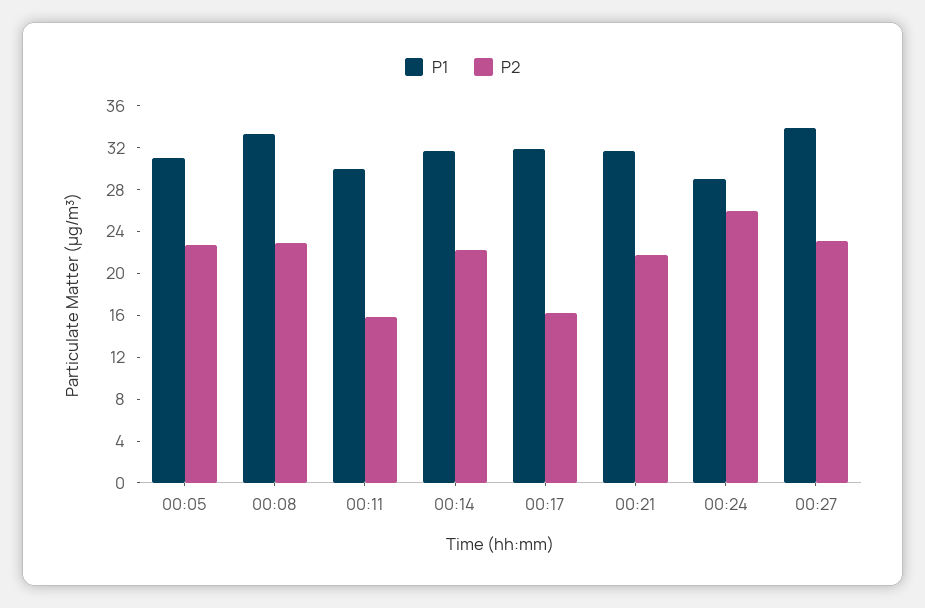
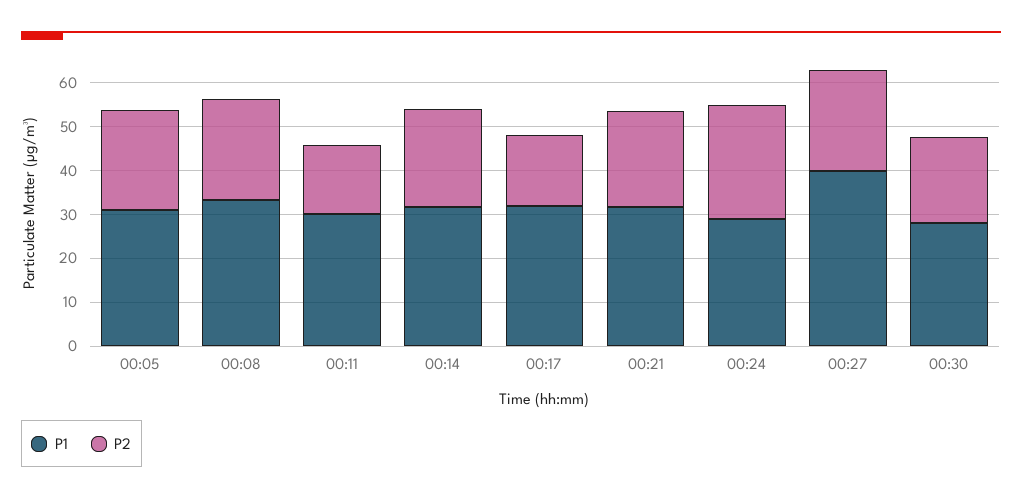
P1, 00:27: 34 -> 40
P1, 00:30: none -> 28
P2, 00:30: none -> 20

